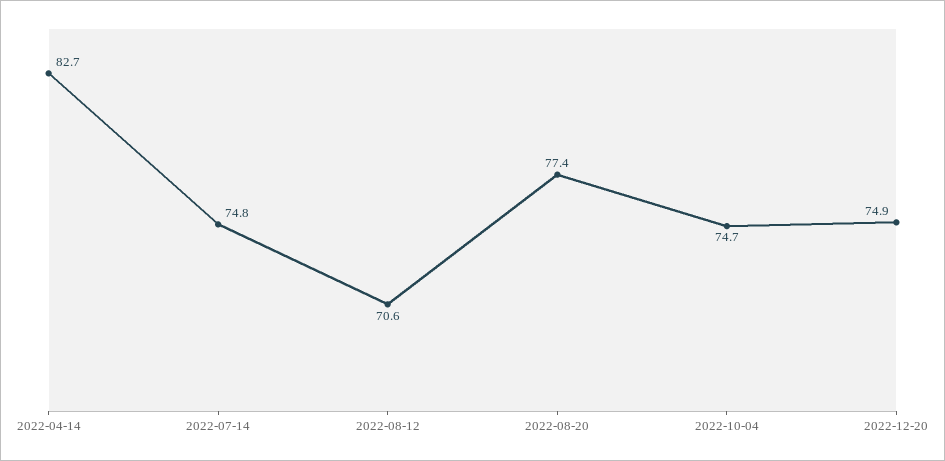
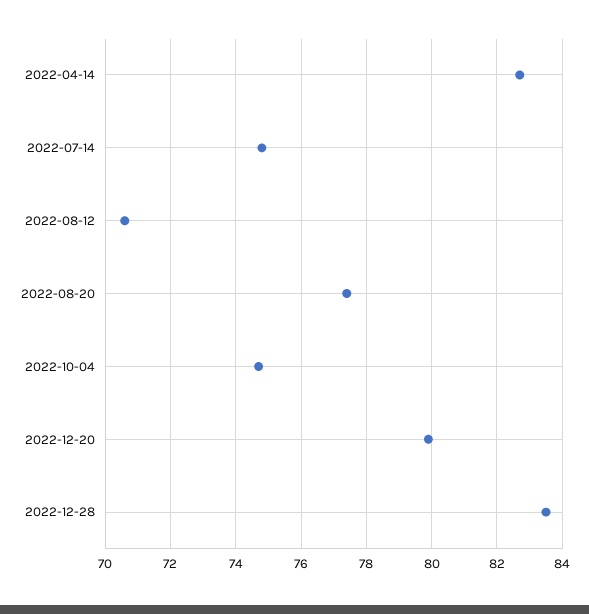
2022-12-20: 74.9 -> 80
2022-12-28: none -> 83.5

